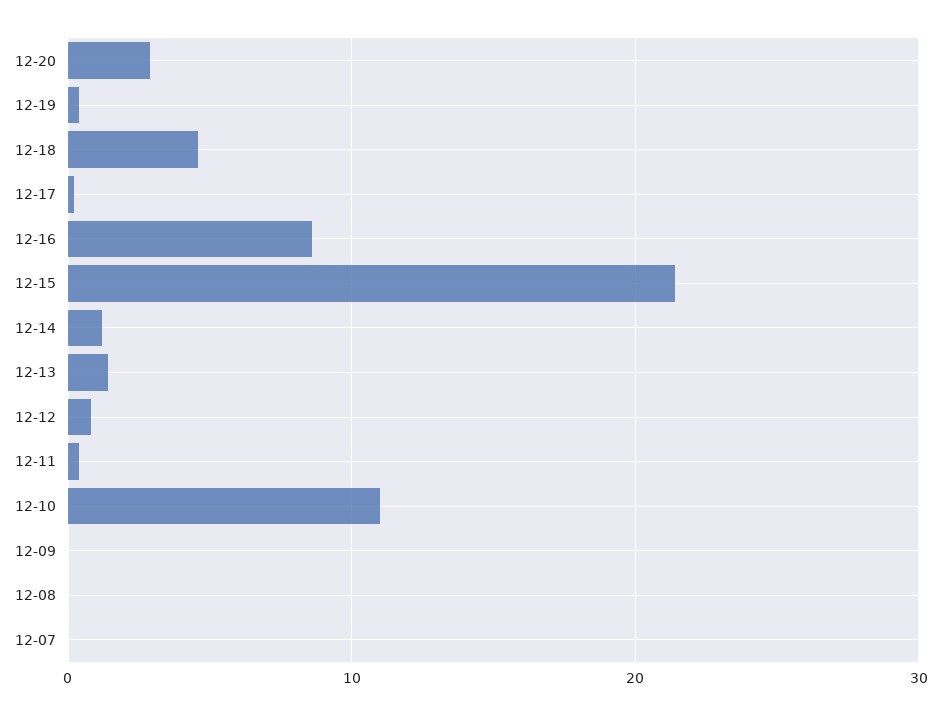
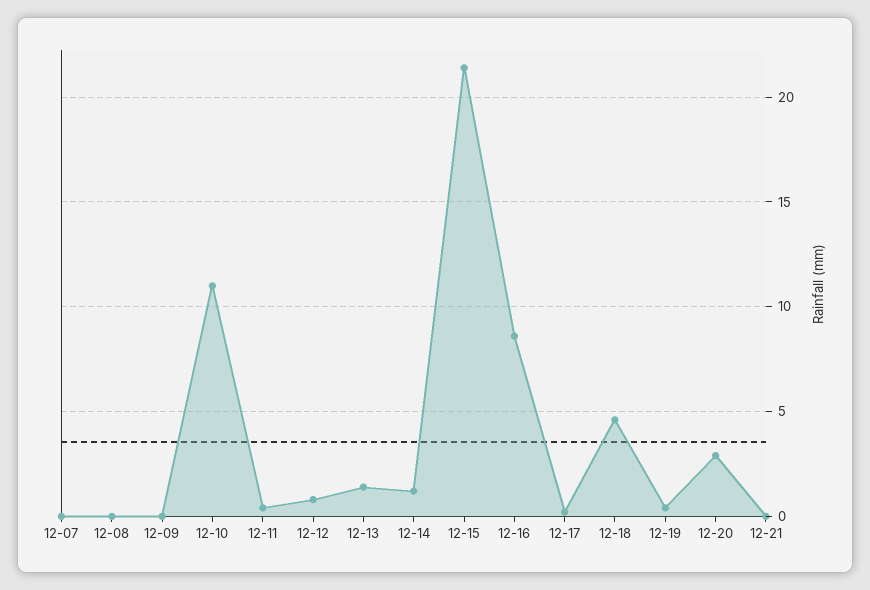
12-21: none -> 0

